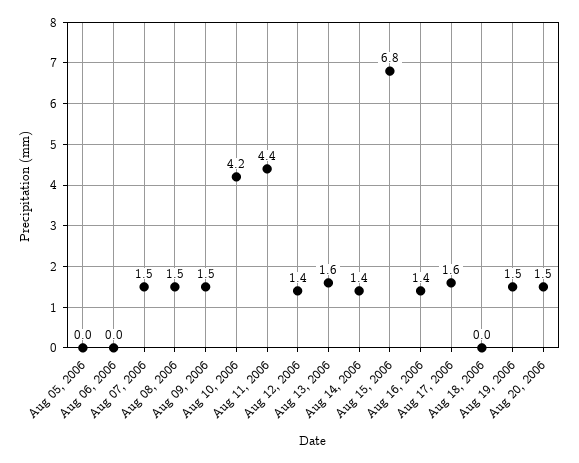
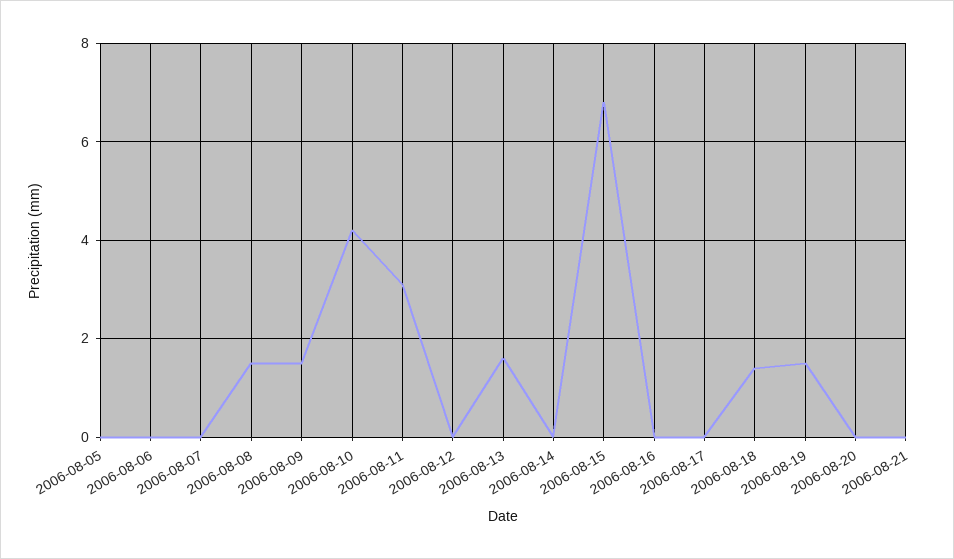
Aug 07, 2006: 1.5 -> 0
Aug 11, 2006: 4.4 -> 3
Aug 12, 2006: 1.4 -> 0
Aug 14, 2006: 1.4 -> 0
Aug 16, 2006: 1.4 -> 0
Aug 17, 2006: 1.6 -> 0
Aug 18, 2006: 0 -> 1.5
Aug 20, 2006: 1.5 -> 0
2006-08-21: none -> 0

